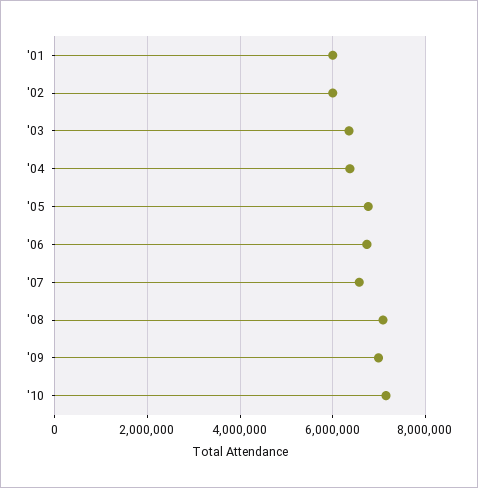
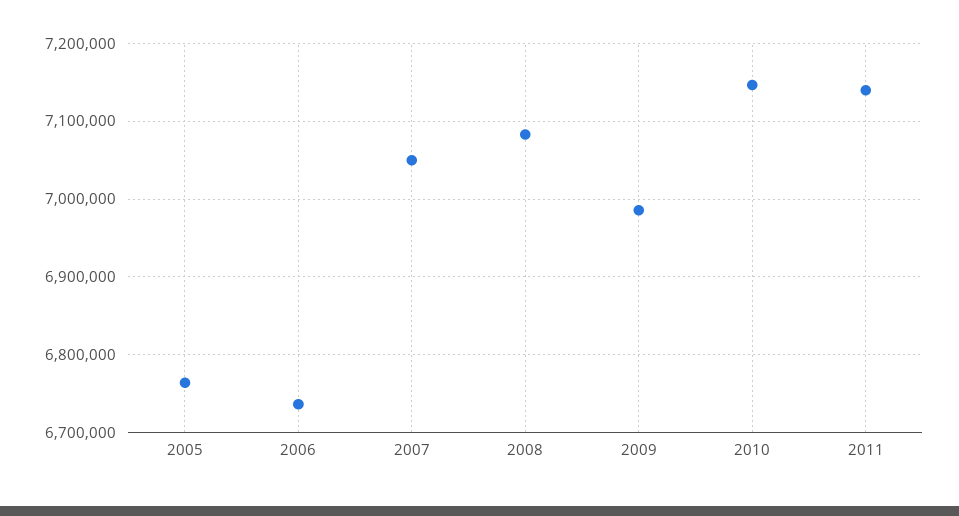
'01: 6000000 -> none
'02: 6000000 -> none
'03: 6400000 -> none
'04: 6400000 -> none
'07: 6600000 -> 7050000
2011: none -> 7140000

